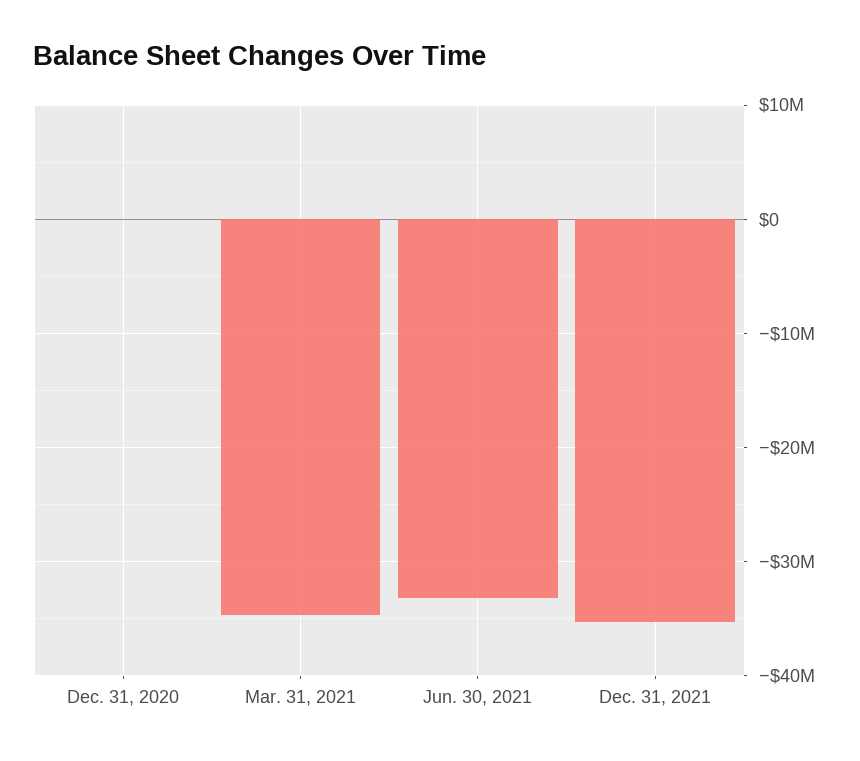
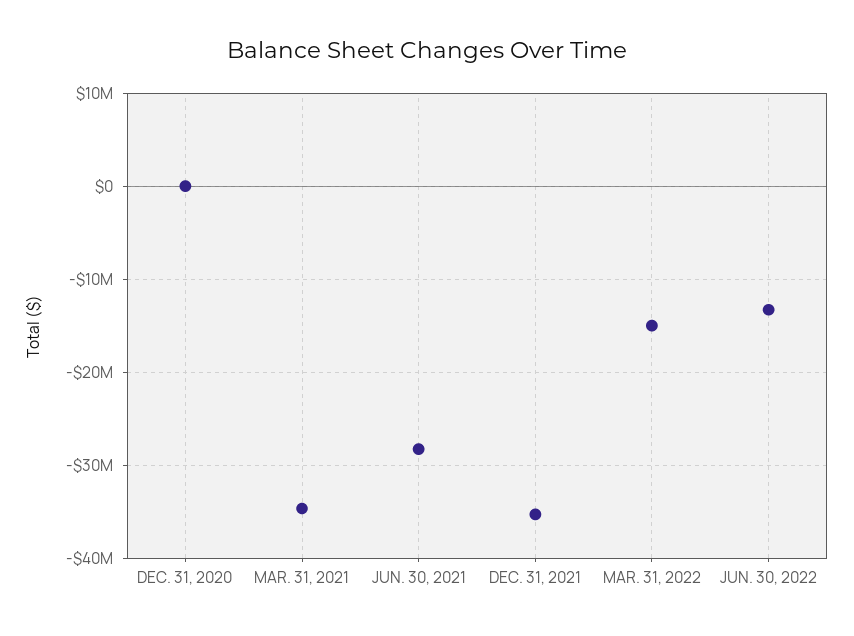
Jun. 30, 2021: -33000000 -> -28000000
MAR. 31, 2022: none -> -15000000
JUN. 30, 2022: none -> -13000000

